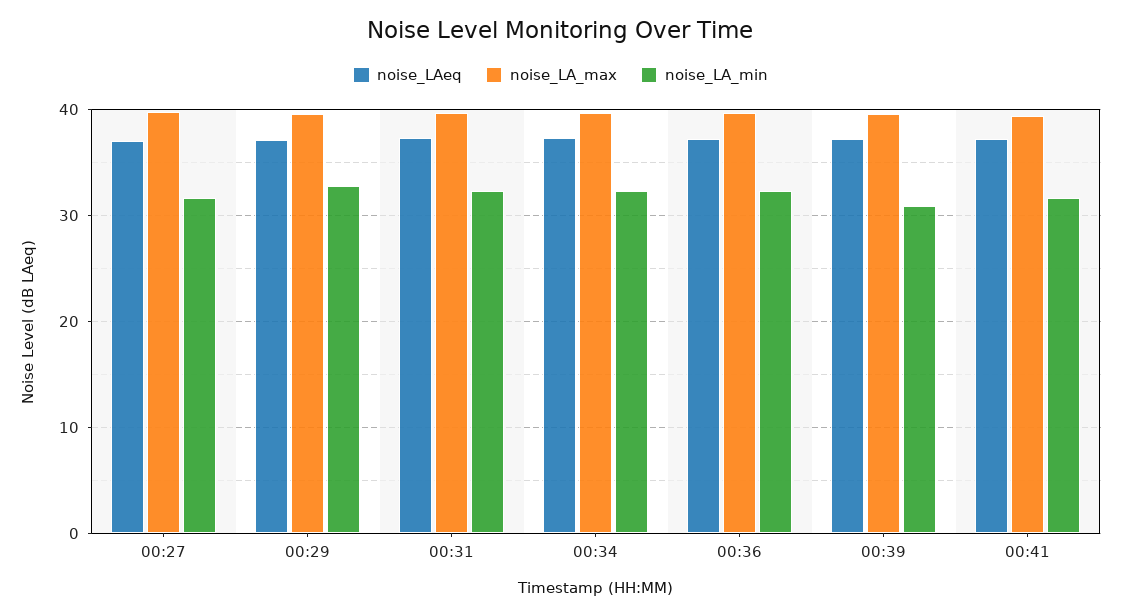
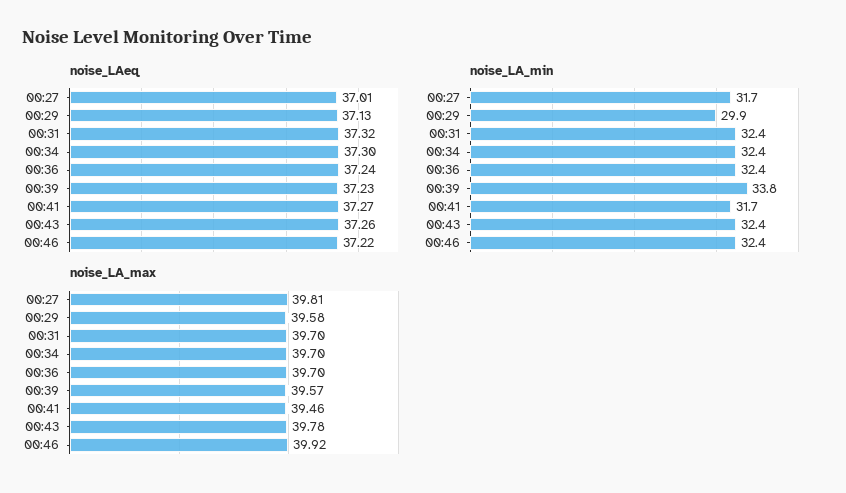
noise_LA_min, 00:29: 33 -> 29.9
noise_LA_min, 00:39: 31 -> 33.8
noise_LAeq, 00:43: none -> 37.26
noise_LAeq, 00:46: none -> 37.22
noise_LA_min, 00:43: none -> 32.4
noise_LA_min, 00:46: none -> 32.4
noise_LA_max, 00:43: none -> 39.78
noise_LA_max, 00:46: none -> 39.92

